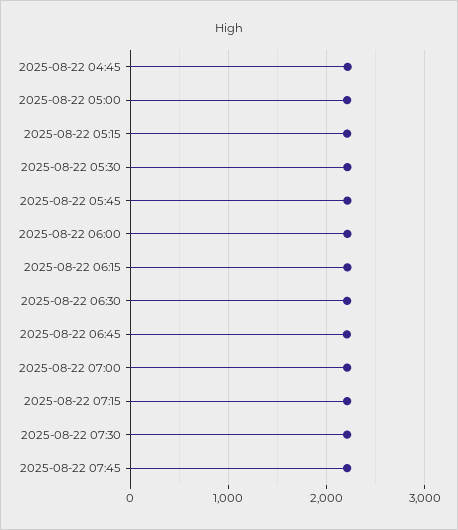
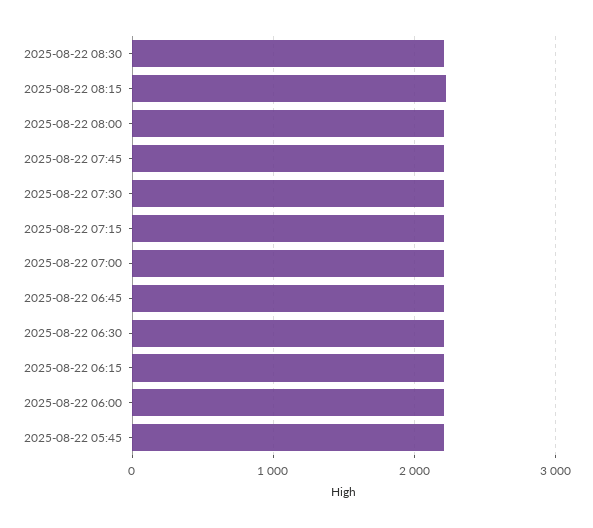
2025-08-22 04:45: 2200 -> none
2025-08-22 05:00: 2200 -> none
2025-08-22 05:15: 2200 -> none
2025-08-22 05:30: 2200 -> none
2025-08-22 08:30: none -> 2200
2025-08-22 08:15: none -> 2200
2025-08-22 08:00: none -> 2200

